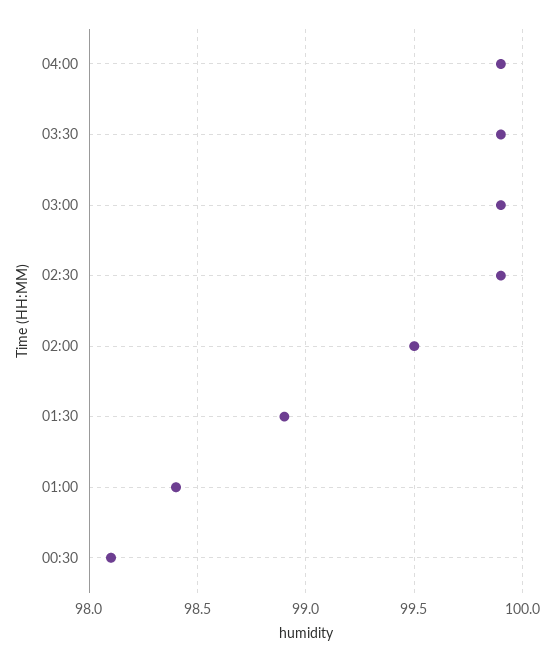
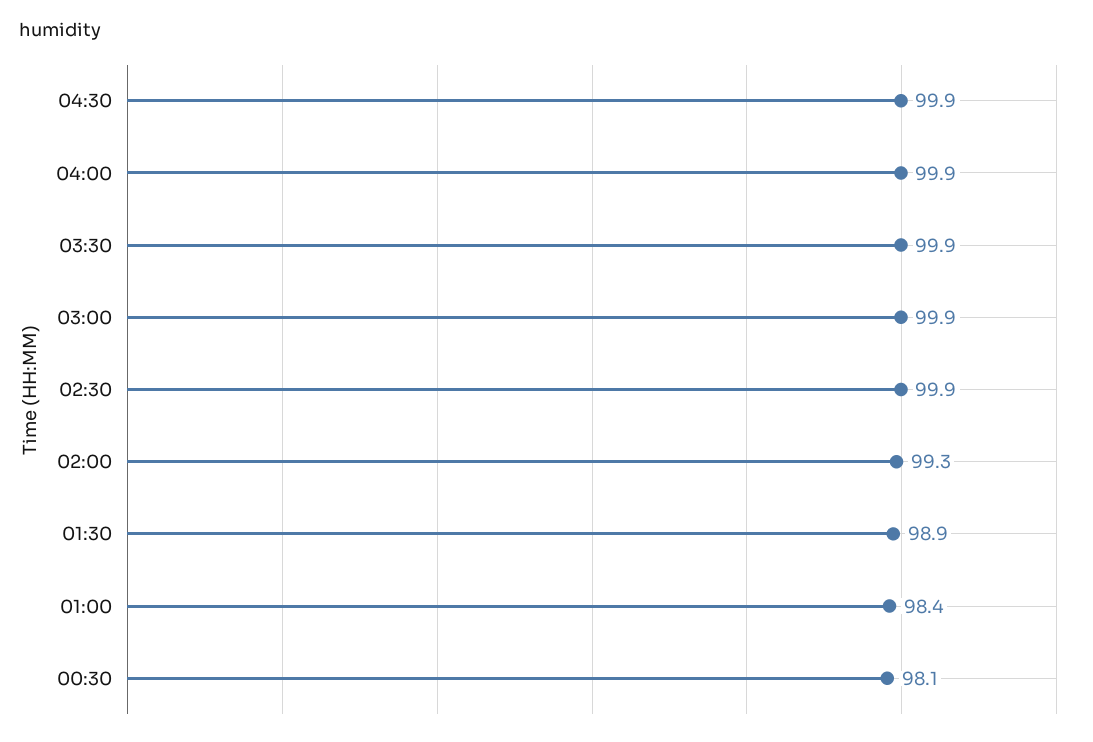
02:00: 99.5 -> 99.3
04:30: none -> 99.9

